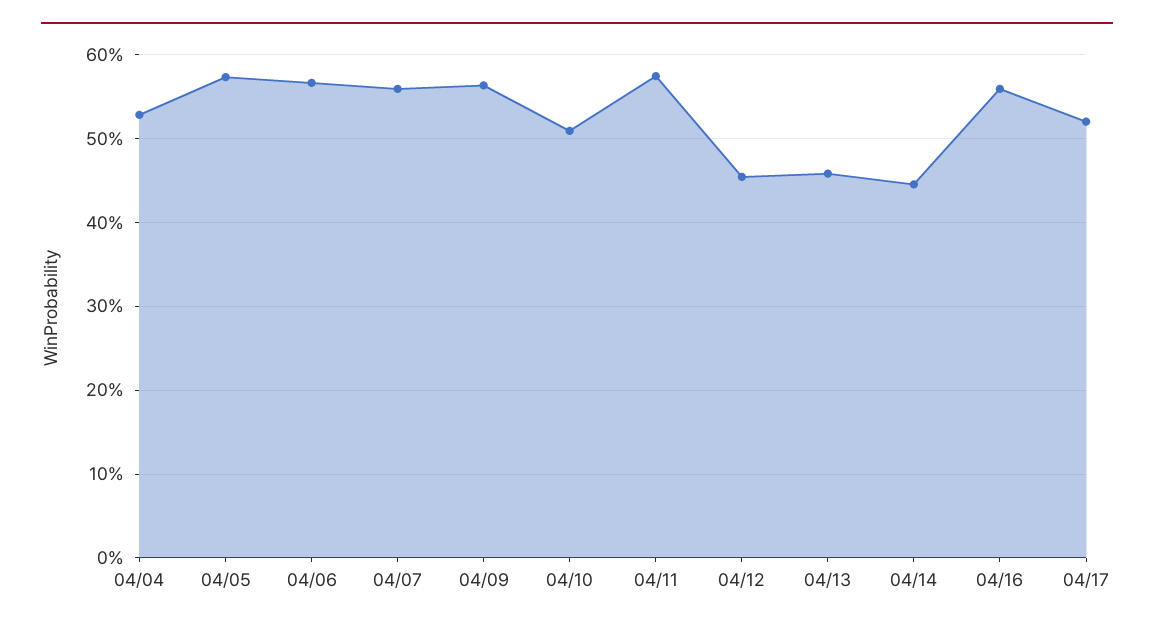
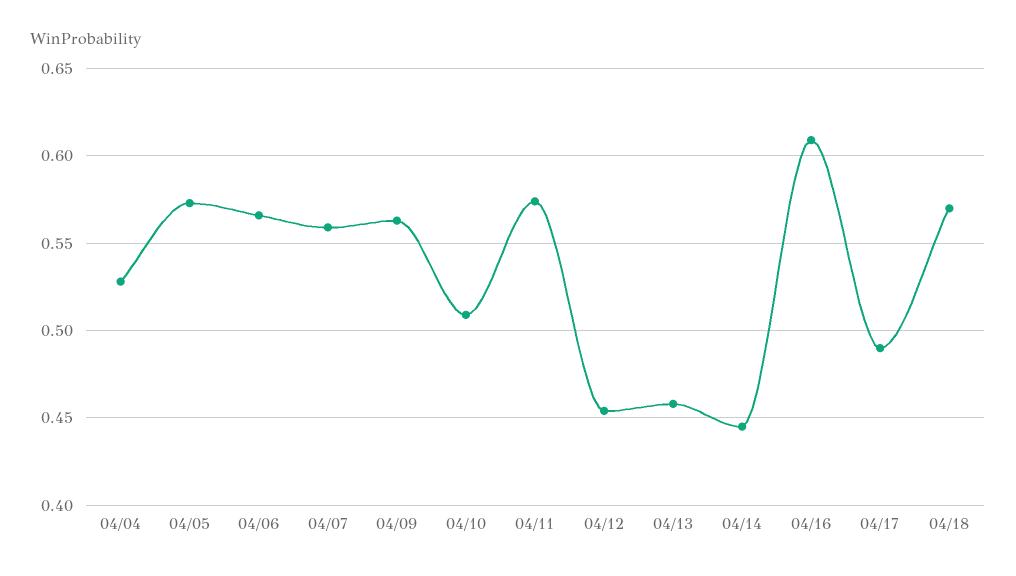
04/16: 0.56 -> 0.61
04/17: 0.52 -> 0.49
04/18: none -> 0.57

